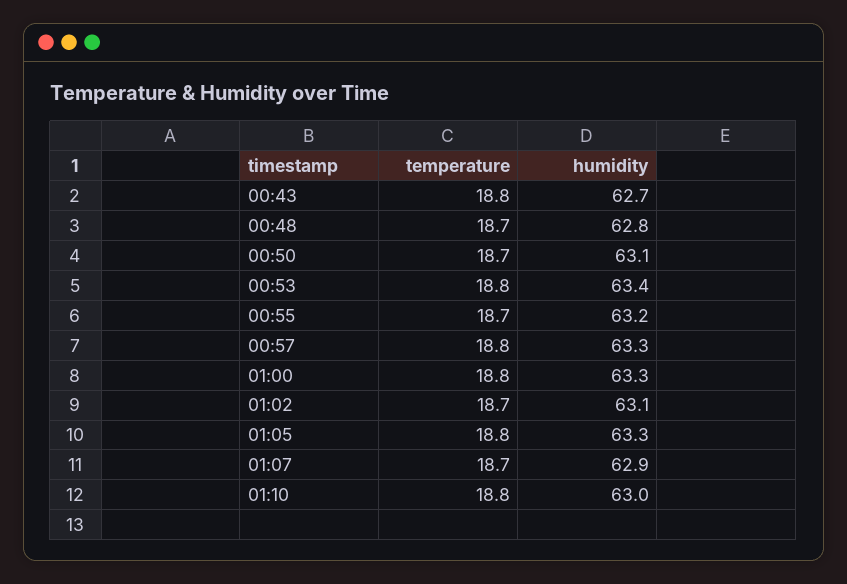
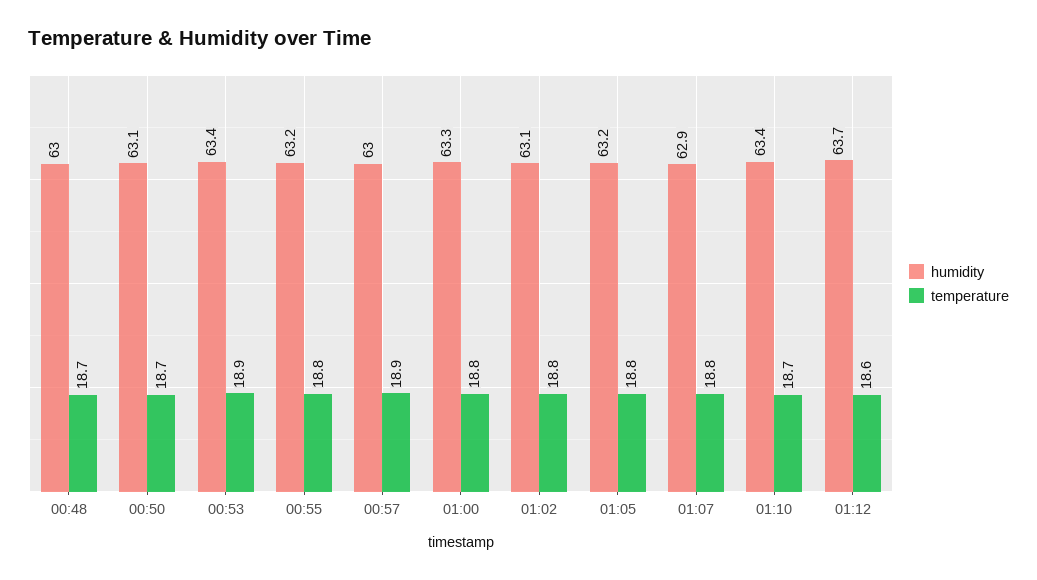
temperature, 00:43: 18.8 -> none
humidity, 00:43: 62.7 -> none
humidity, 00:48: 62.8 -> 63
temperature, 00:53: 18.8 -> 18.9
temperature, 00:55: 18.7 -> 18.8
temperature, 00:57: 18.8 -> 18.9
humidity, 00:57: 63.3 -> 63
temperature, 01:02: 18.7 -> 18.8
humidity, 01:05: 63.3 -> 63.2
temperature, 01:07: 18.7 -> 18.8
temperature, 01:10: 18.8 -> 18.7
humidity, 01:10: 63 -> 63.4
humidity, 01:12: none -> 63.7
temperature, 01:12: none -> 18.6

